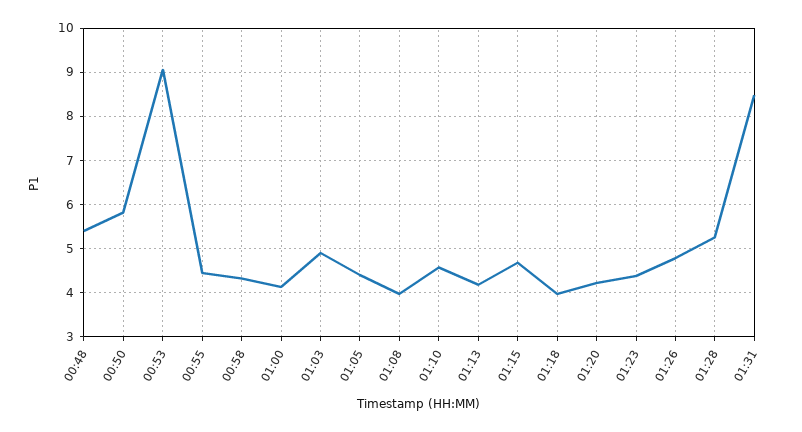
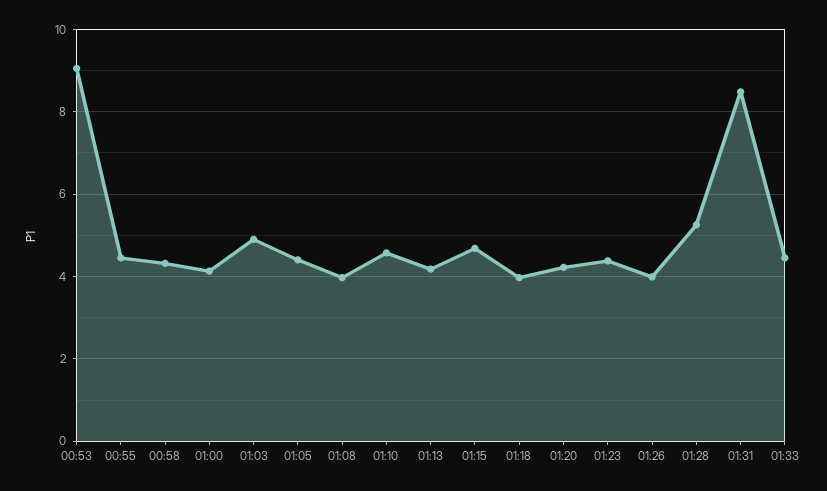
00:48: 5.4 -> none
00:50: 5.8 -> none
01:26: 4.8 -> 4
01:33: none -> 4.4

